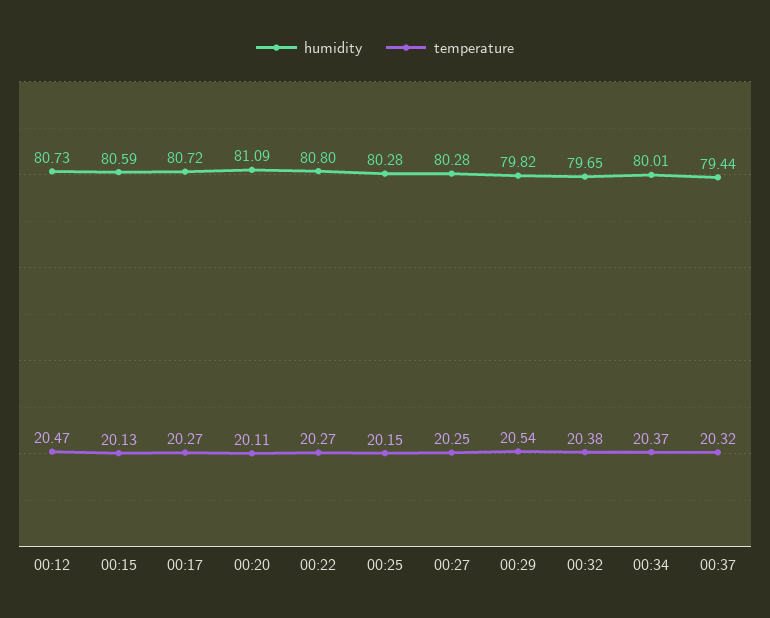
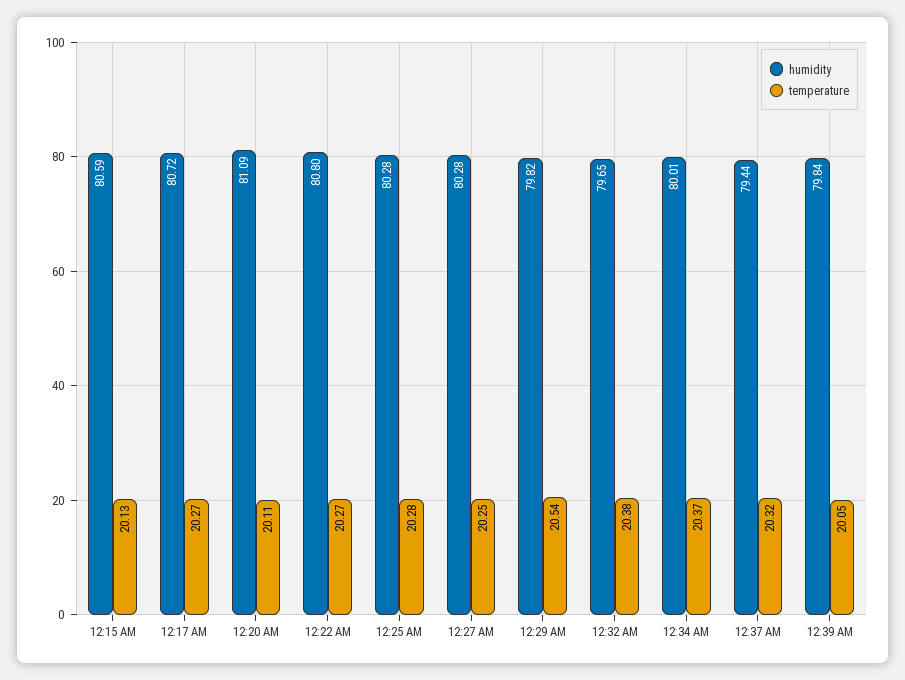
humidity, 00:12: 80.73 -> none
temperature, 00:12: 20.47 -> none
temperature, 00:25: 20.15 -> 20.28
humidity, 12:39 AM: none -> 79.84
temperature, 12:39 AM: none -> 20.05

